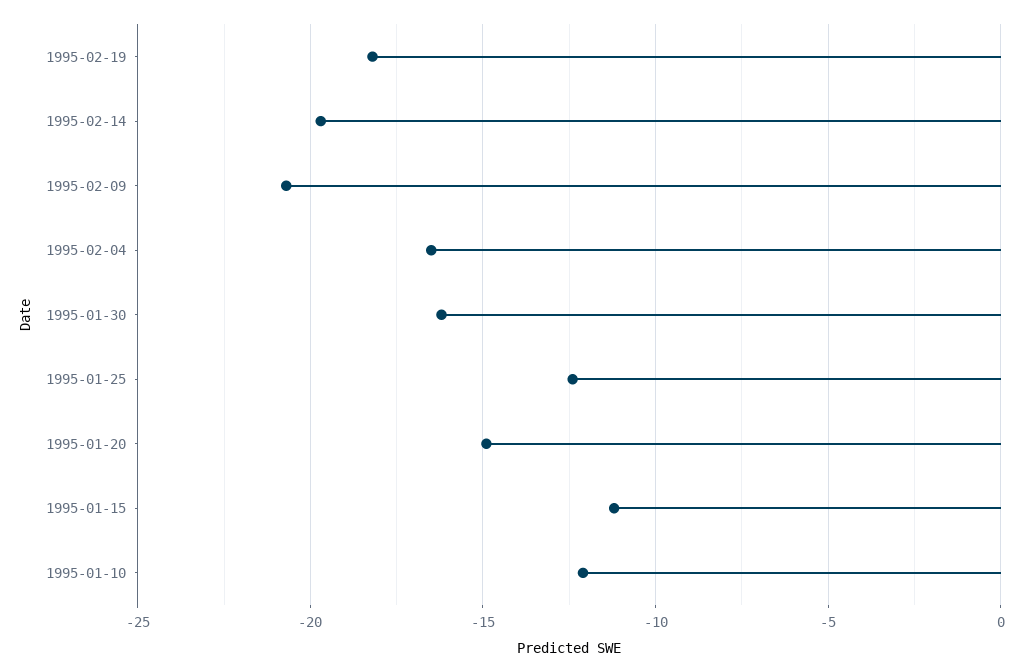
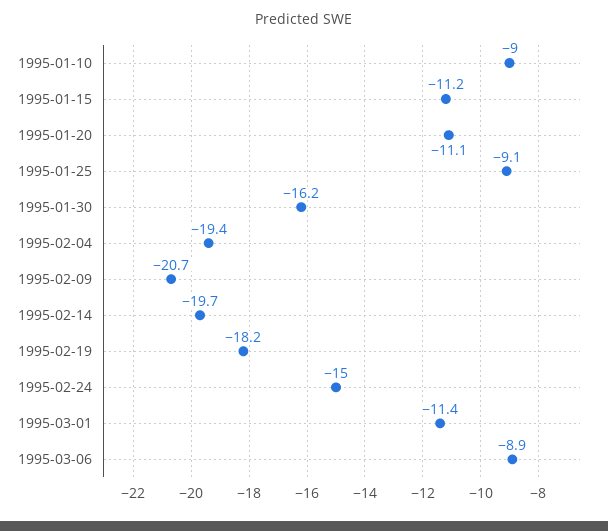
1995-02-04: -16.5 -> -19.4
1995-01-25: -12.5 -> -9.1
1995-01-20: -15 -> -11.1
1995-01-10: -12 -> -9
1995-02-24: none -> -15
1995-03-01: none -> -11.4
1995-03-06: none -> -8.9

